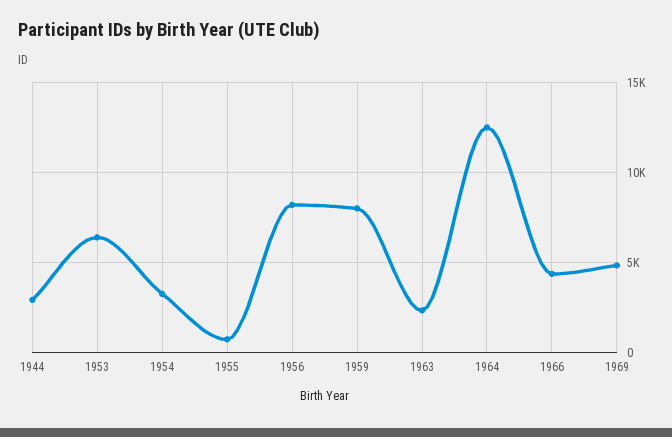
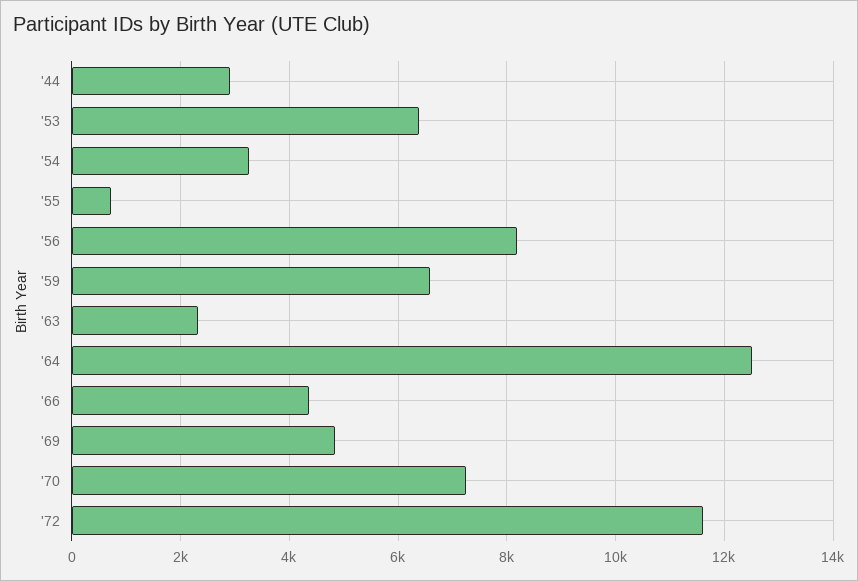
1959: 8000 -> 6600
'70: none -> 7200
'72: none -> 11600

